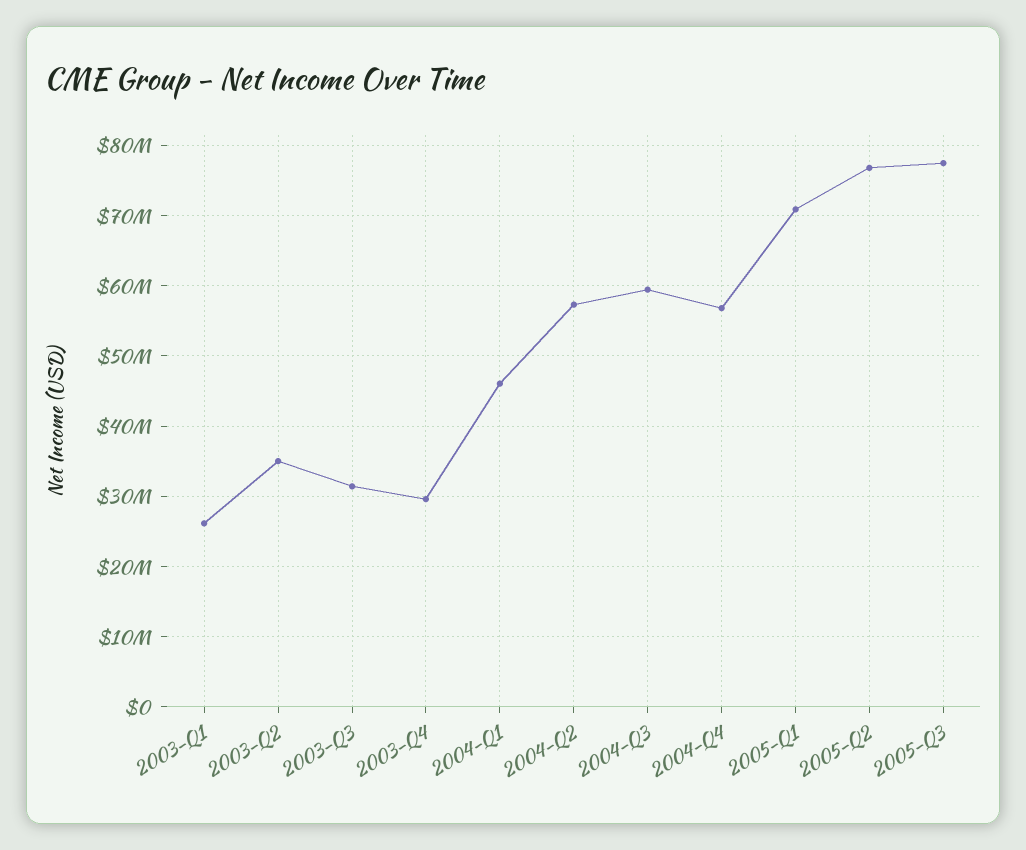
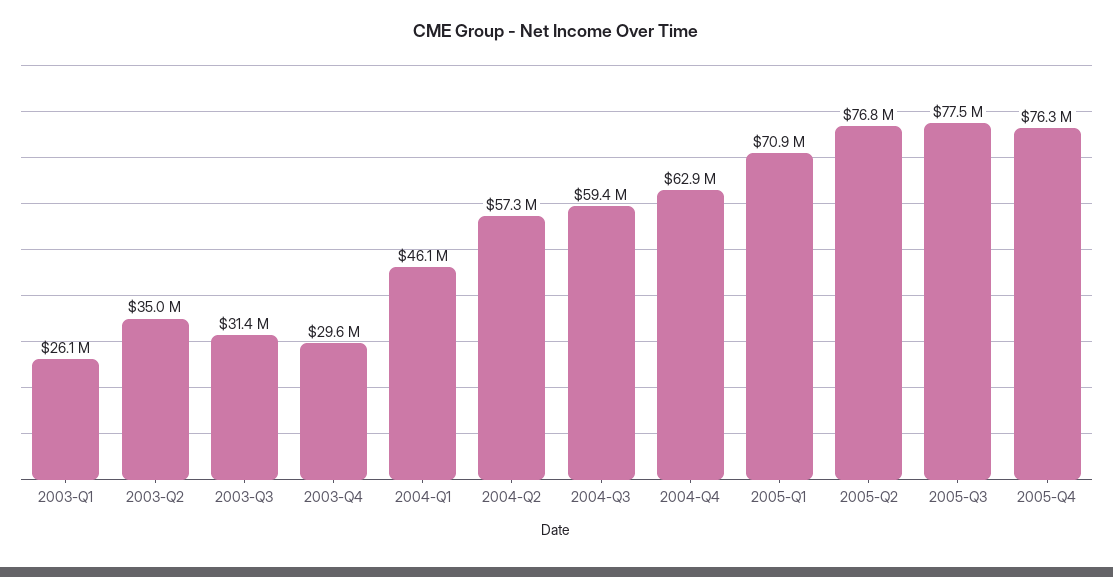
2004-Q4: 57000000 -> 62900000
2005-Q4: none -> 76300000

